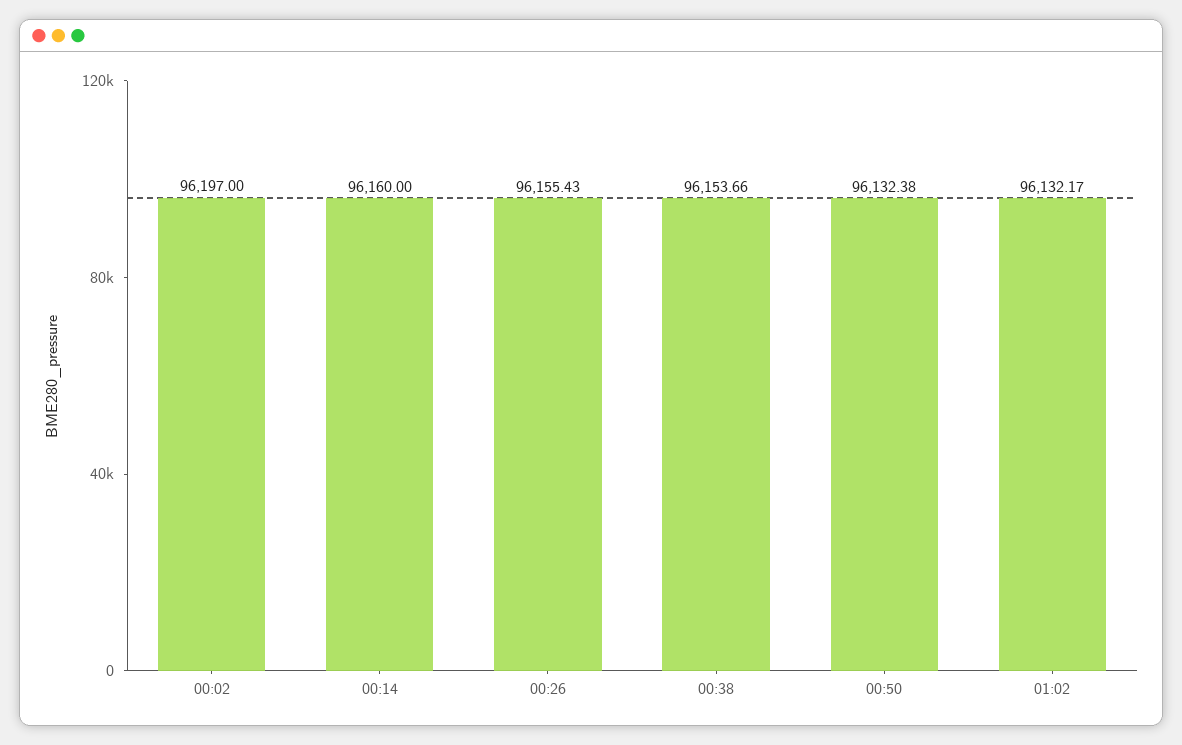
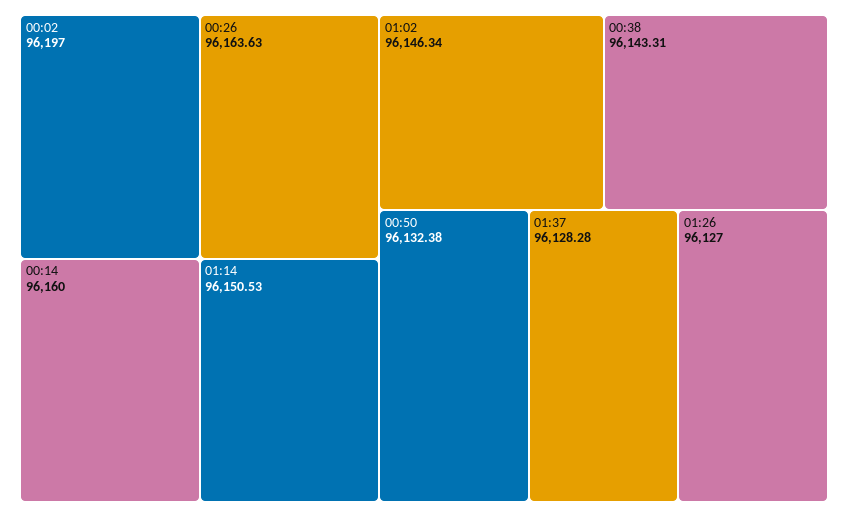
00:26: 96155.43 -> 96163.63
00:38: 96153.66 -> 96143.31
01:02: 96132.17 -> 96146.34
01:14: none -> 96150.53
01:37: none -> 96128.28
01:26: none -> 96127

